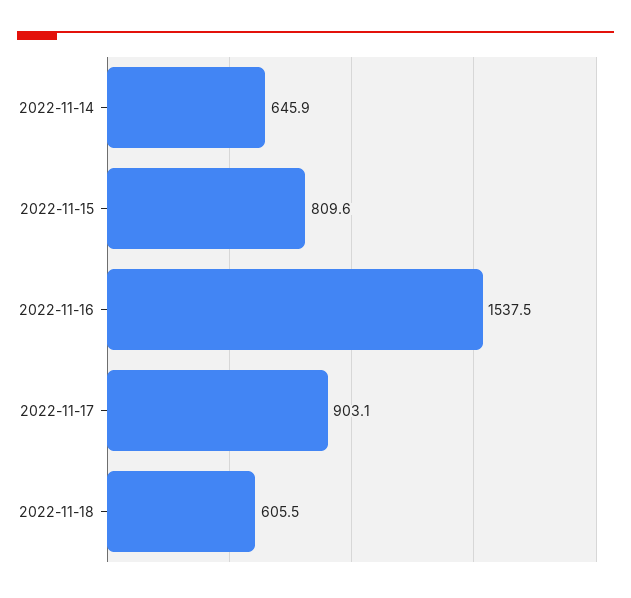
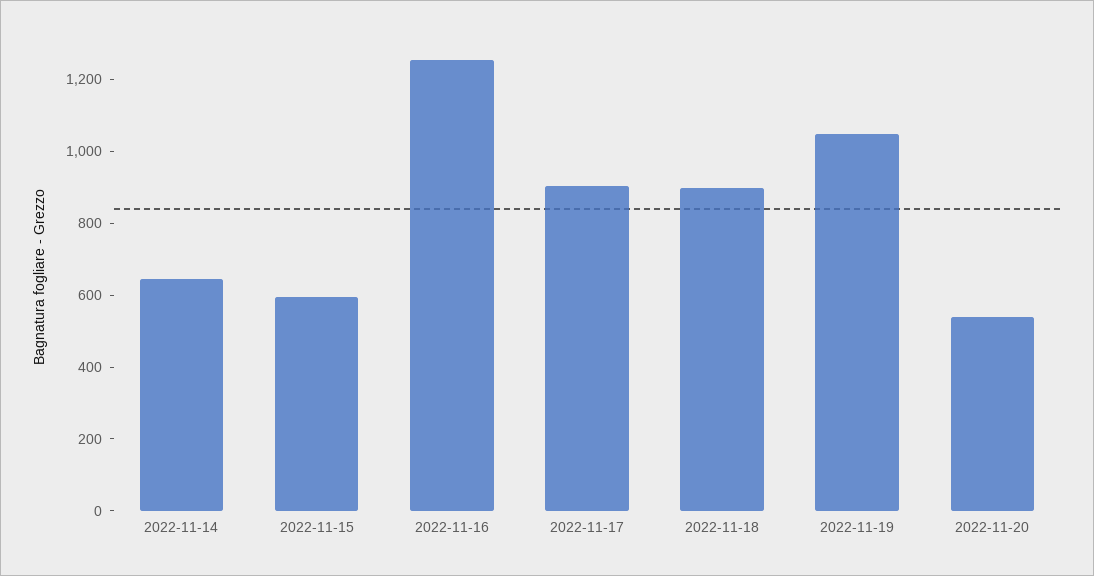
2022-11-15: 809.6 -> 600
2022-11-16: 1537.5 -> 1250
2022-11-18: 605.5 -> 900
2022-11-19: none -> 1050
2022-11-20: none -> 550

